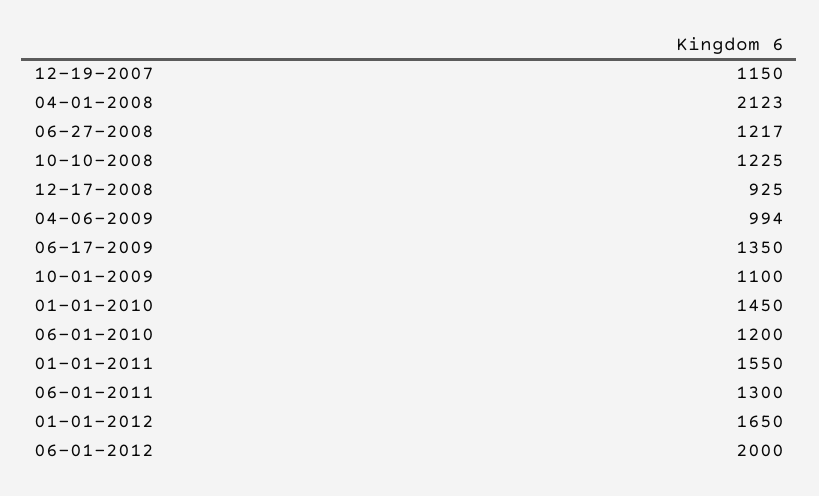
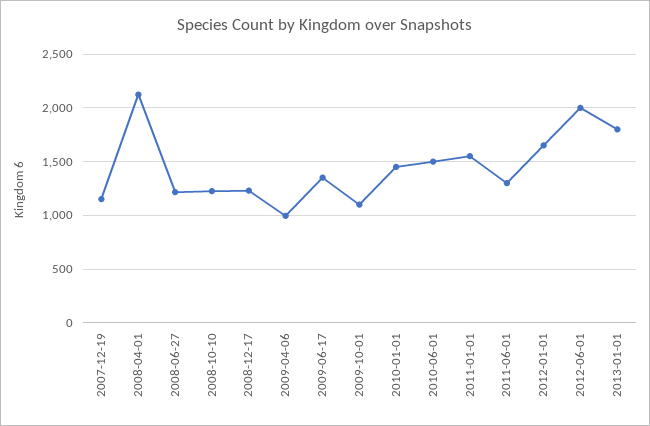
12-17-2008: 925 -> 1200
06-01-2010: 1200 -> 1500
2013-01-01: none -> 1800

